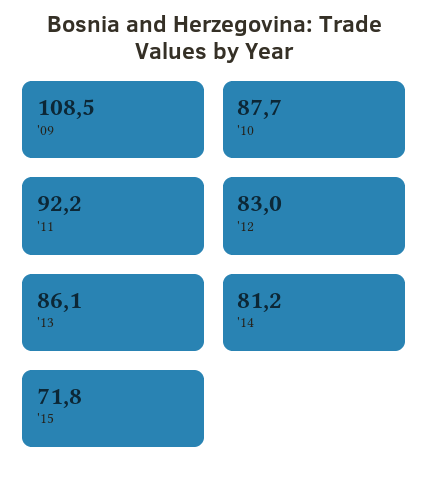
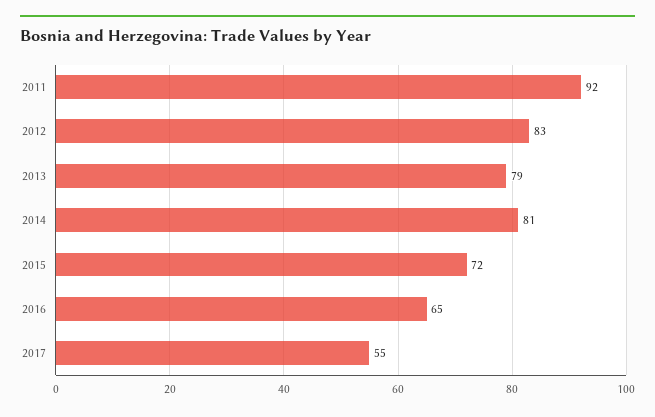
'09: 108.5 -> none
'10: 87.7 -> none
'13: 86.1 -> 79
2016: none -> 65
2017: none -> 55

